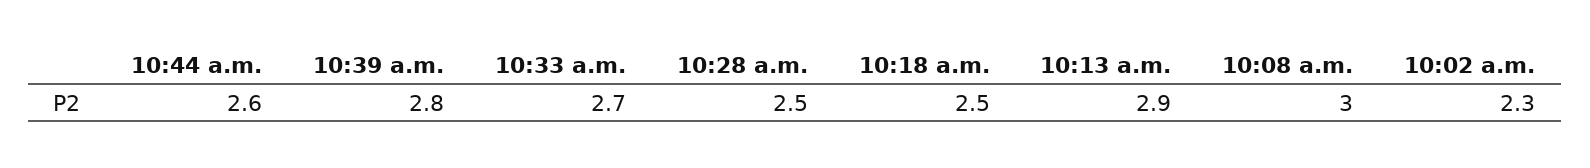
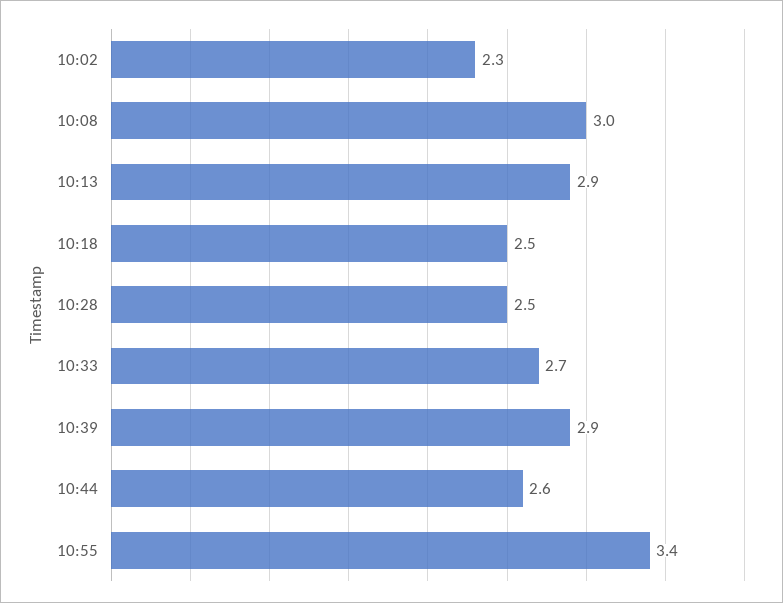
10:39 a.m.: 2.8 -> 2.9
10:55: none -> 3.4

